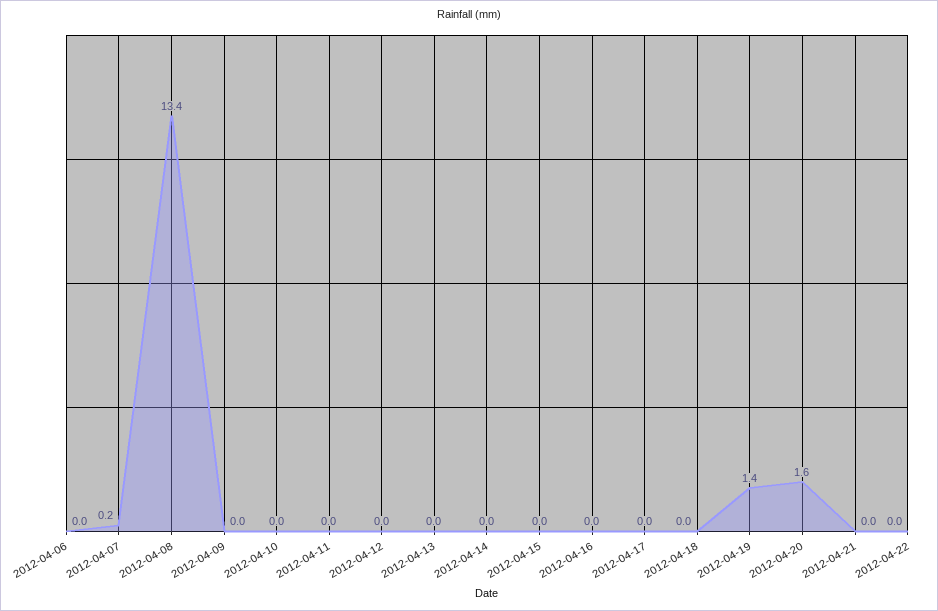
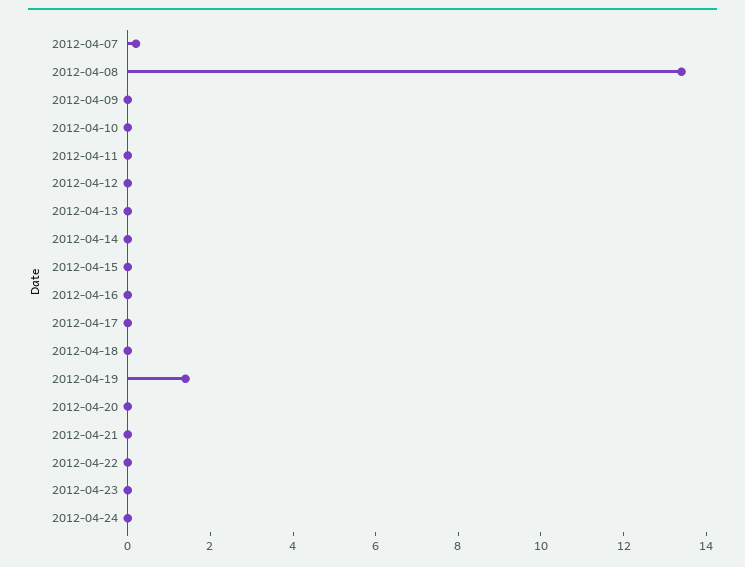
2012-04-06: 0 -> none
2012-04-20: 1.6 -> 0
2012-04-23: none -> 0
2012-04-24: none -> 0

